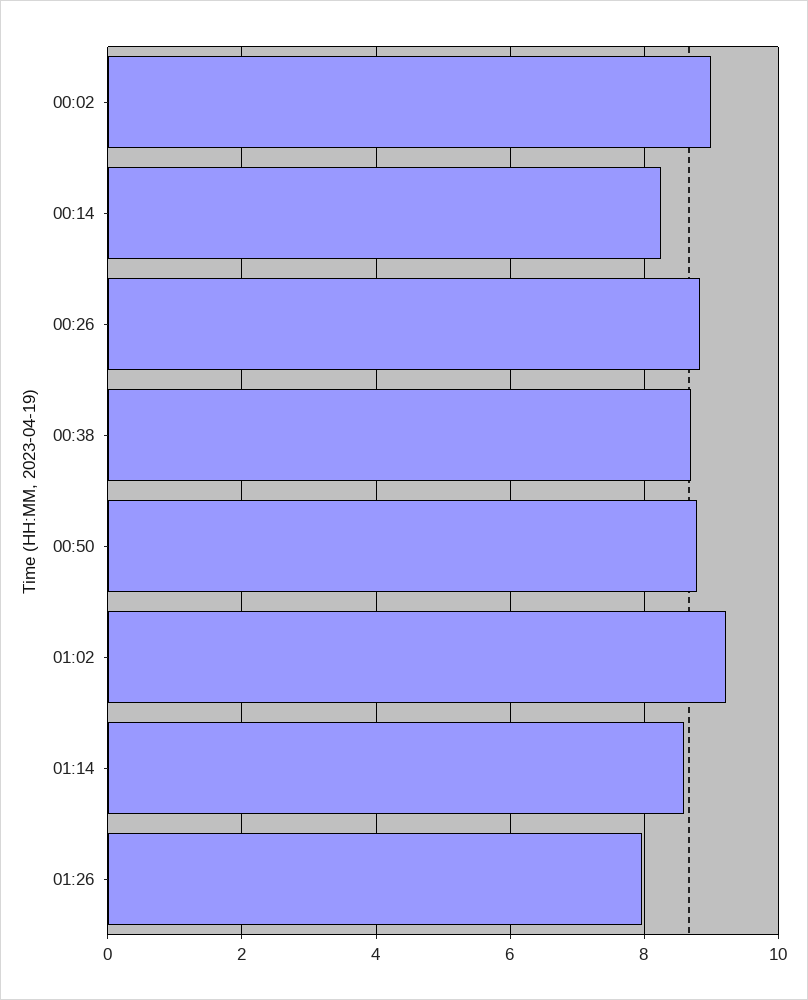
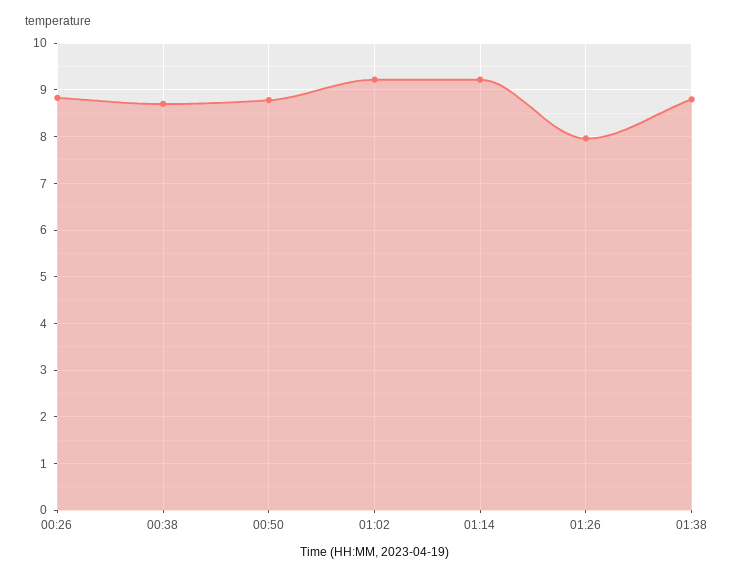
00:02: 9 -> none
00:14: 8.2 -> none
01:14: 8.6 -> 9.2
01:38: none -> 8.8

